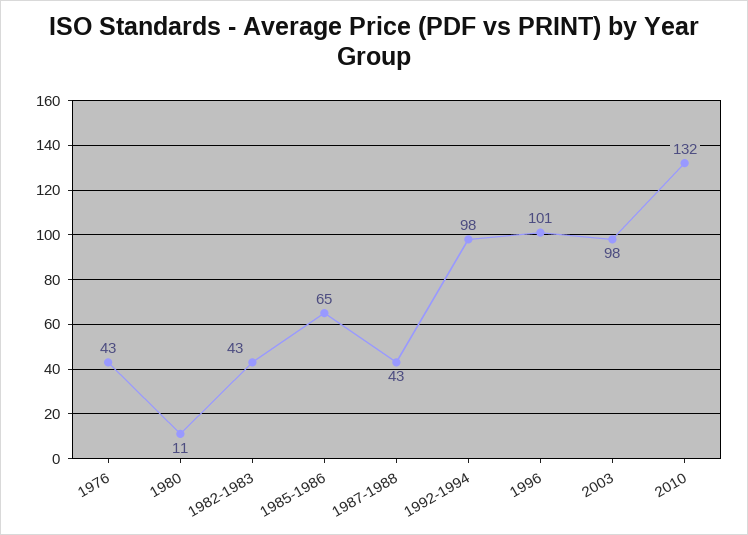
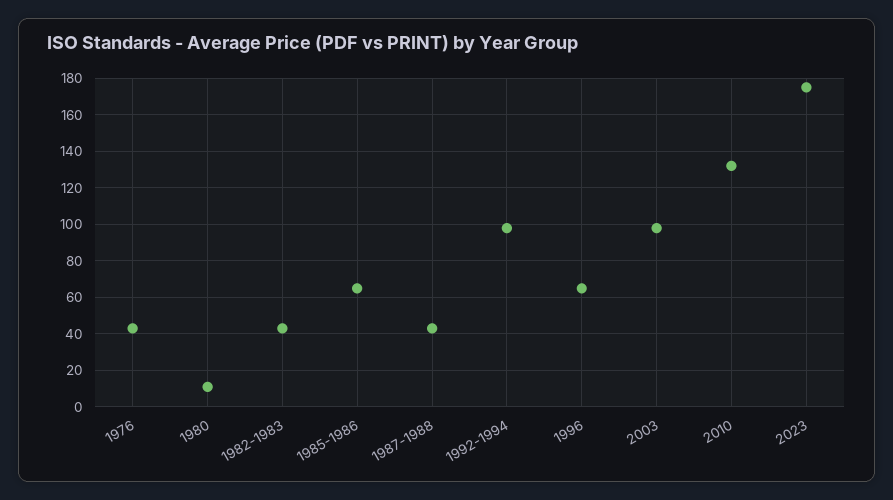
1996: 101 -> 65
2023: none -> 175

